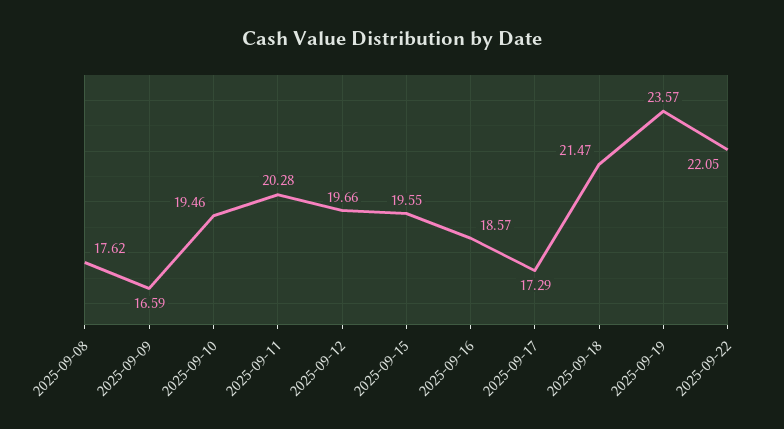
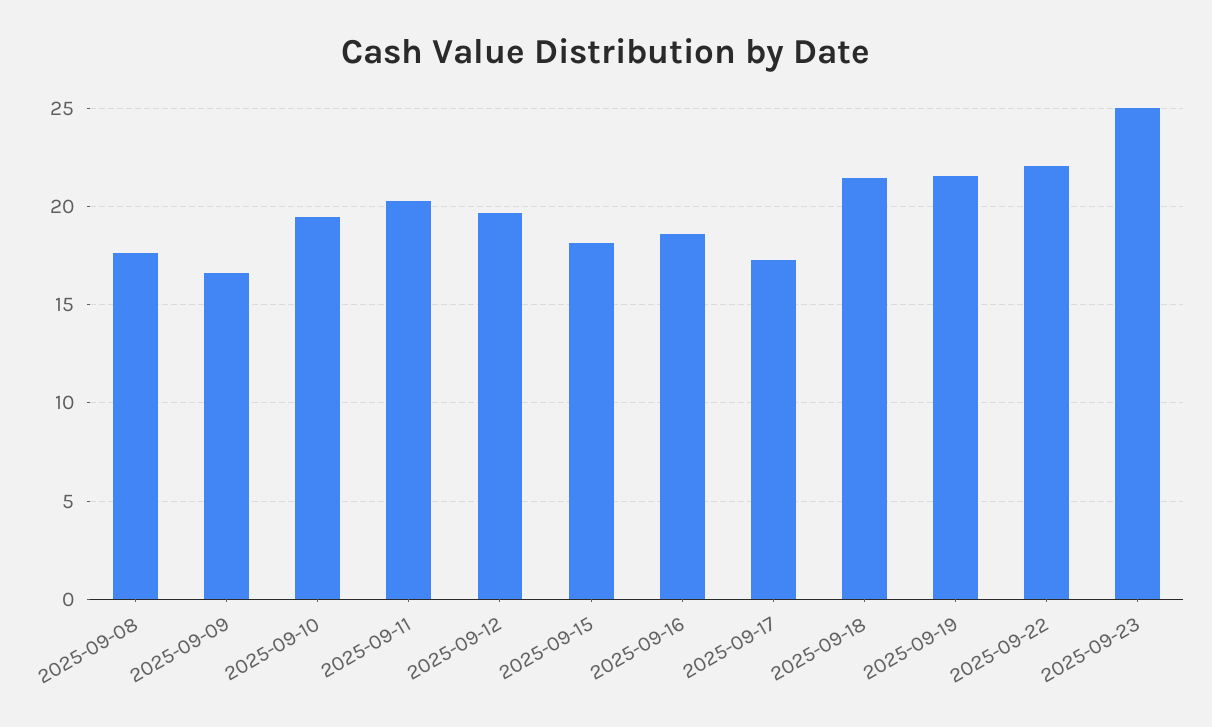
2025-09-15: 19.55 -> 18
2025-09-19: 23.57 -> 21.5
2025-09-23: none -> 25

